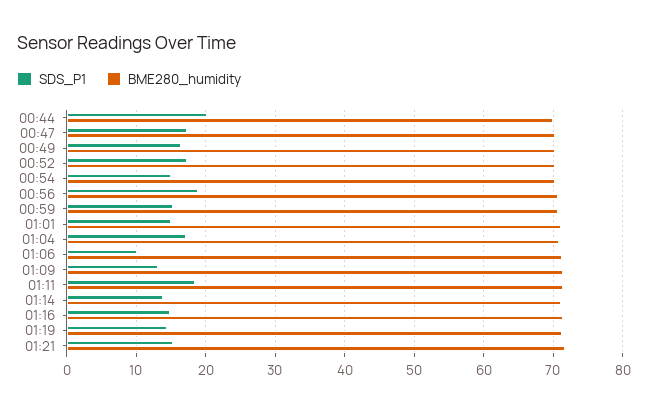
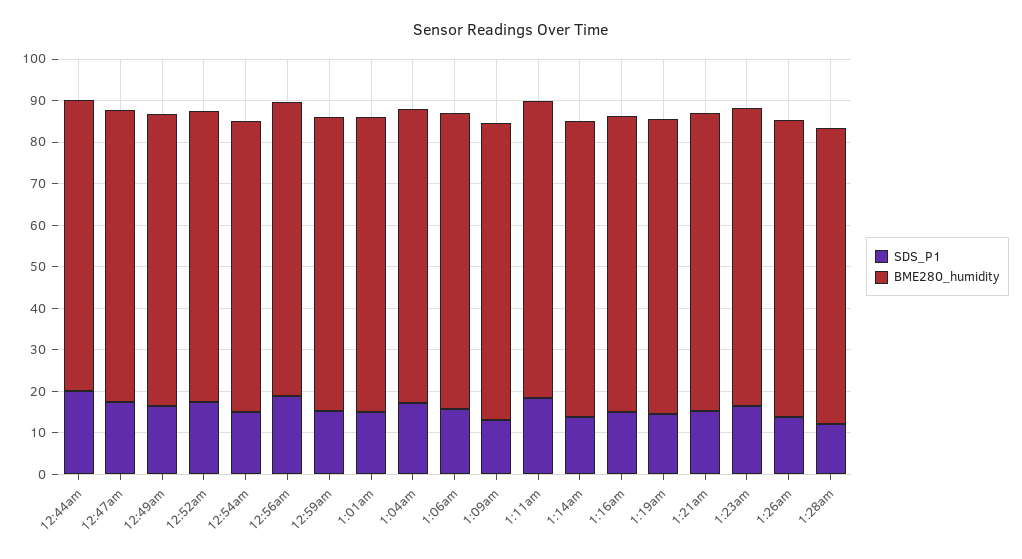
SDS_P1, 01:06: 10 -> 16
SDS_P1, 1:23am: none -> 16
BME280_humidity, 1:23am: none -> 72
SDS_P1, 1:26am: none -> 14
BME280_humidity, 1:26am: none -> 72
SDS_P1, 1:28am: none -> 12
BME280_humidity, 1:28am: none -> 72

